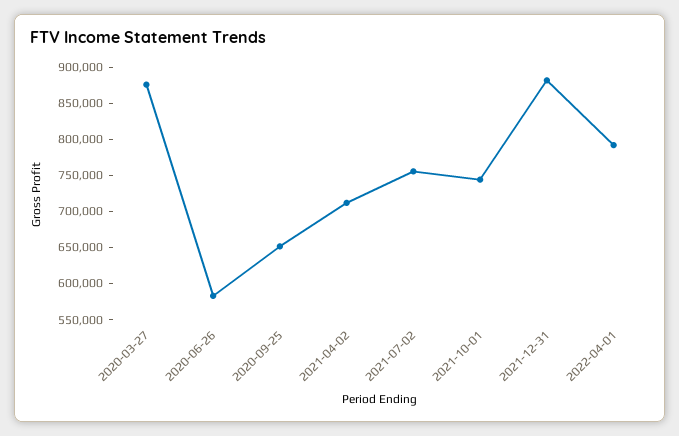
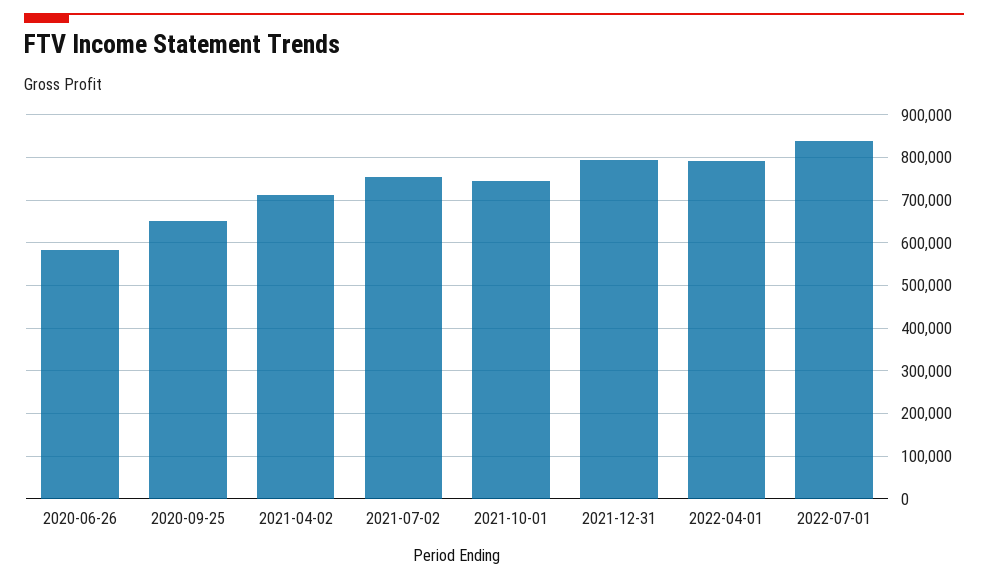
2020-03-27: 875000 -> none
2021-12-31: 875000 -> 800000
2022-07-01: none -> 840000

